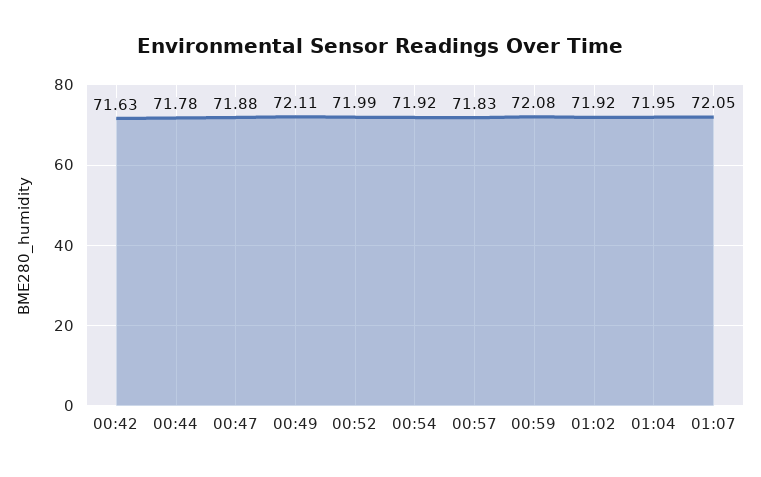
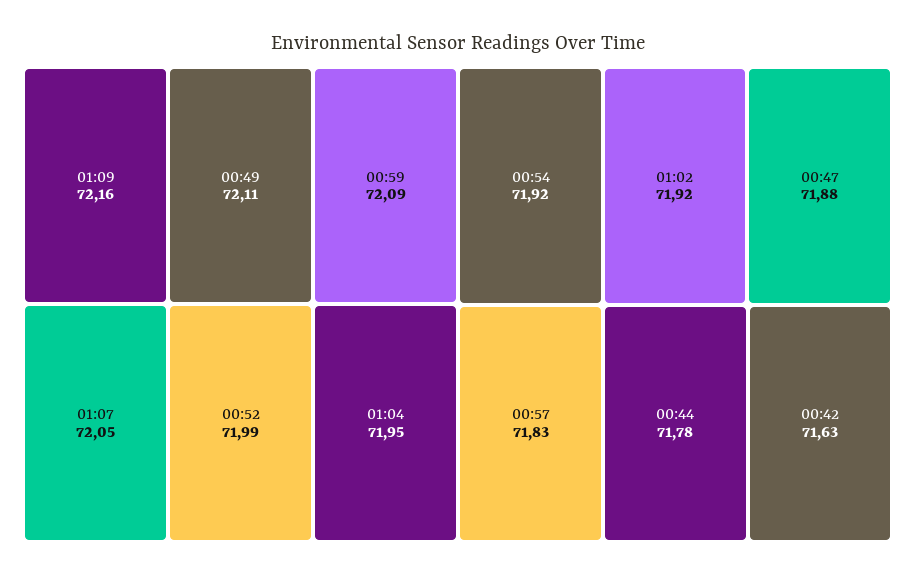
00:59: 72.08 -> 72.09
01:09: none -> 72.16

